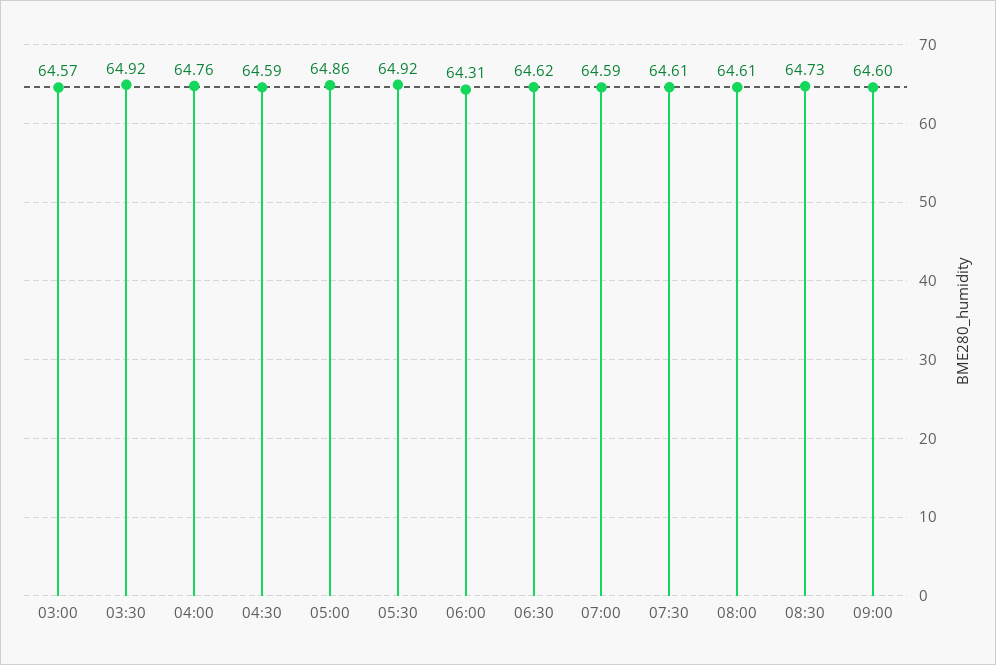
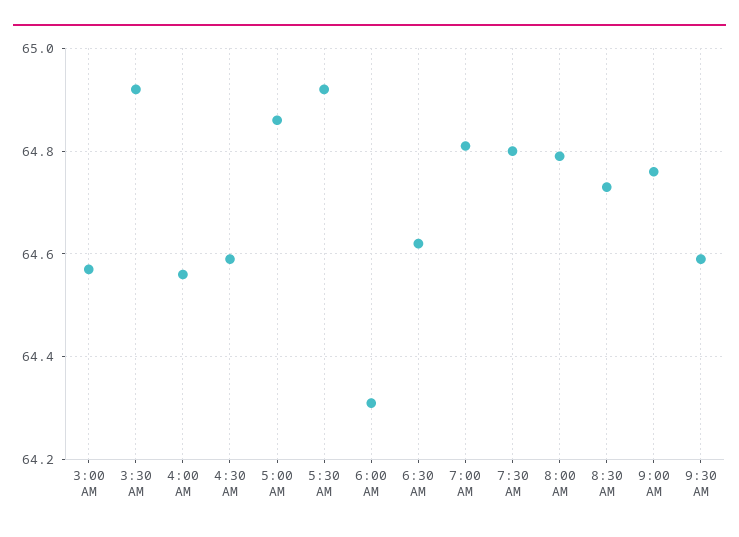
04:00: 64.76 -> 64.55
07:00: 64.59 -> 64.8
07:30: 64.61 -> 64.8
08:00: 64.61 -> 64.8
09:00: 64.6 -> 64.75
9:30 AM: none -> 64.6

